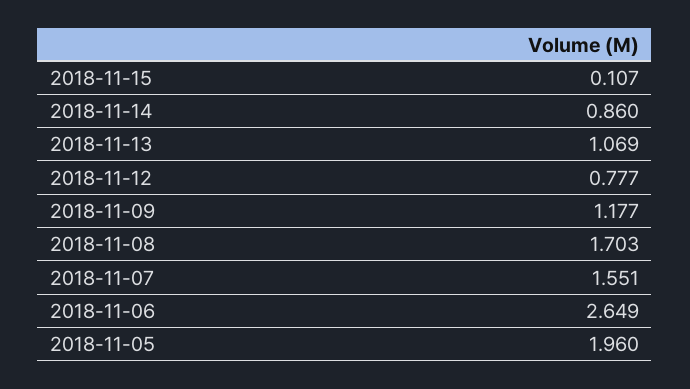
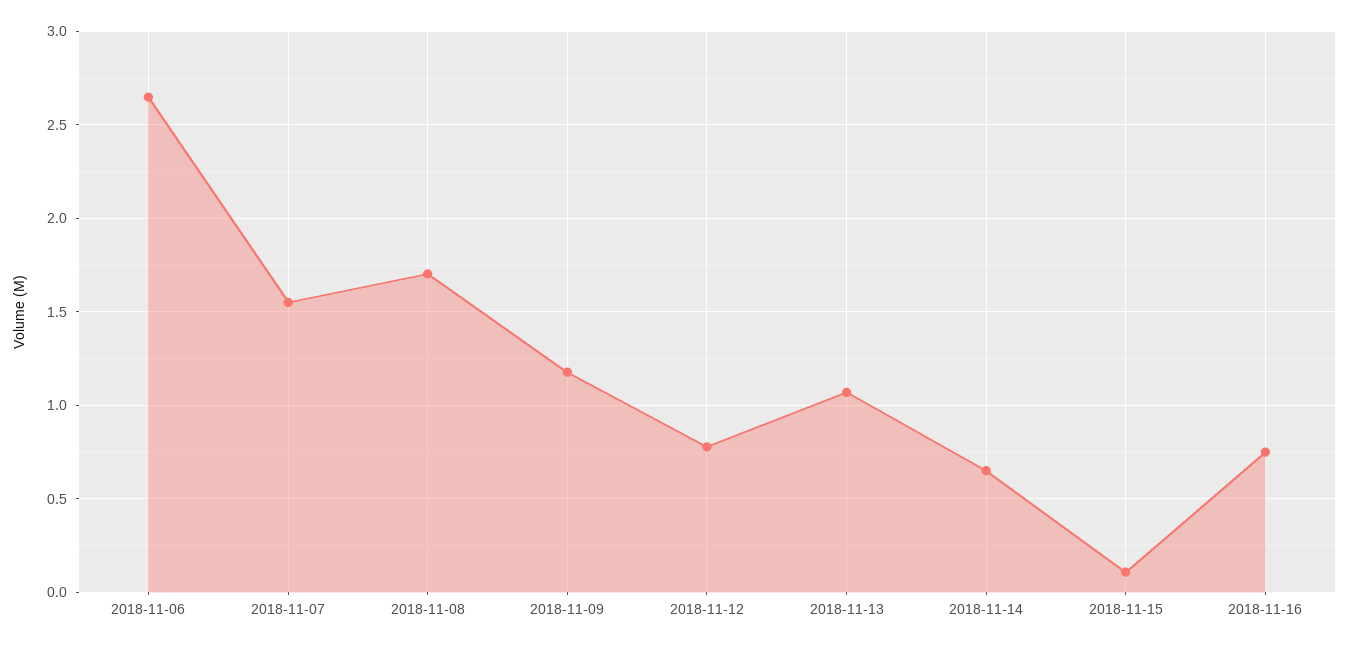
2018-11-14: 0.86 -> 0.65
2018-11-05: 1.96 -> none
2018-11-16: none -> 0.75

